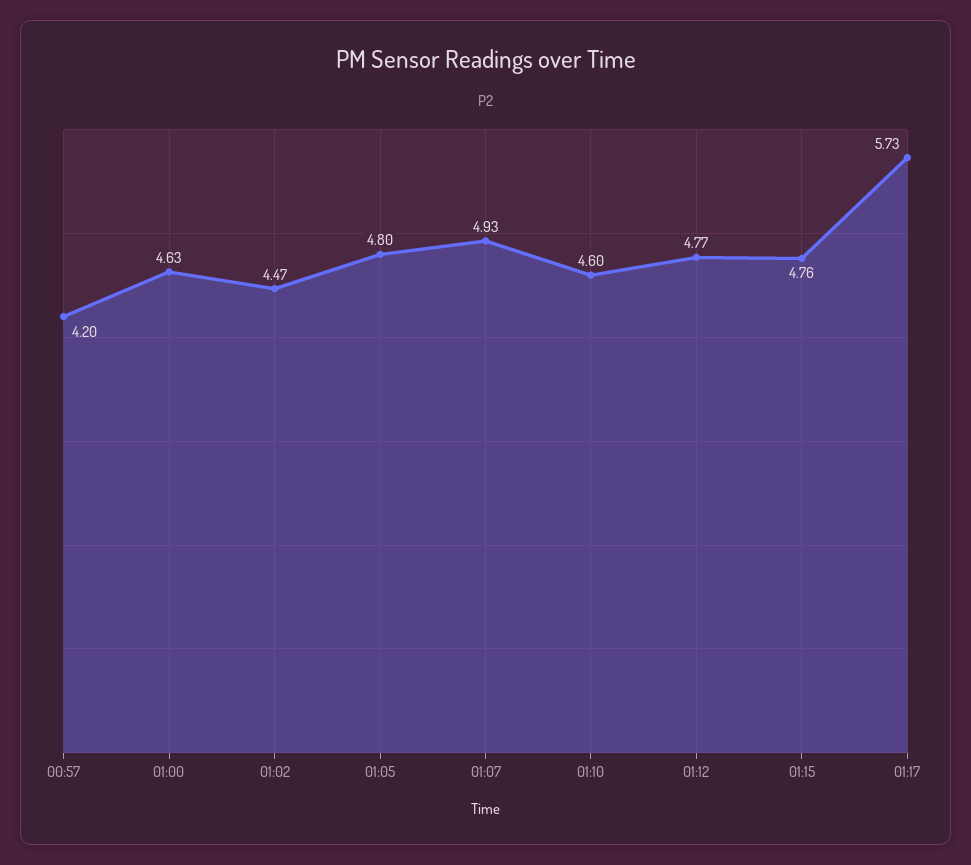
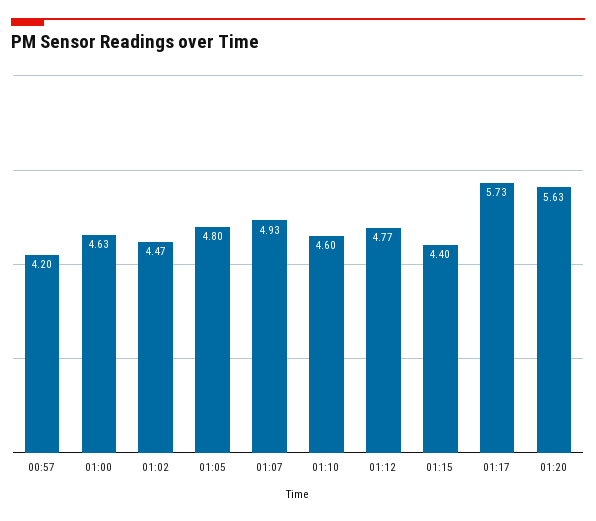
01:15: 4.76 -> 4.4
01:20: none -> 5.63

